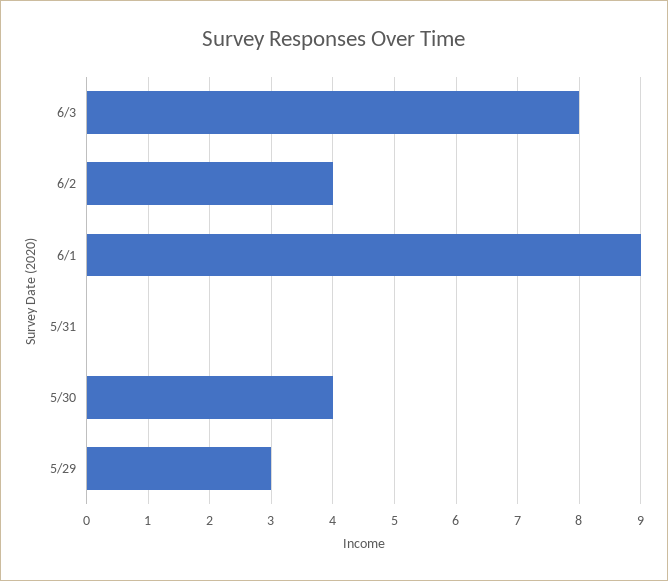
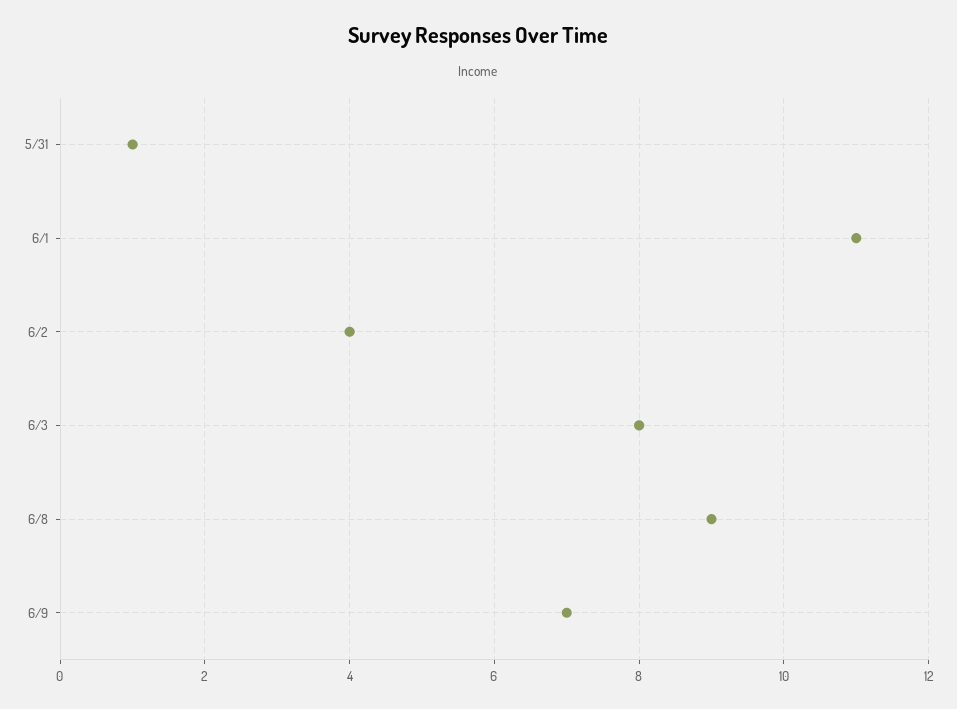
6/1: 9 -> 11
5/31: 0 -> 1
5/30: 4 -> none
5/29: 3 -> none
6/8: none -> 9
6/9: none -> 7

